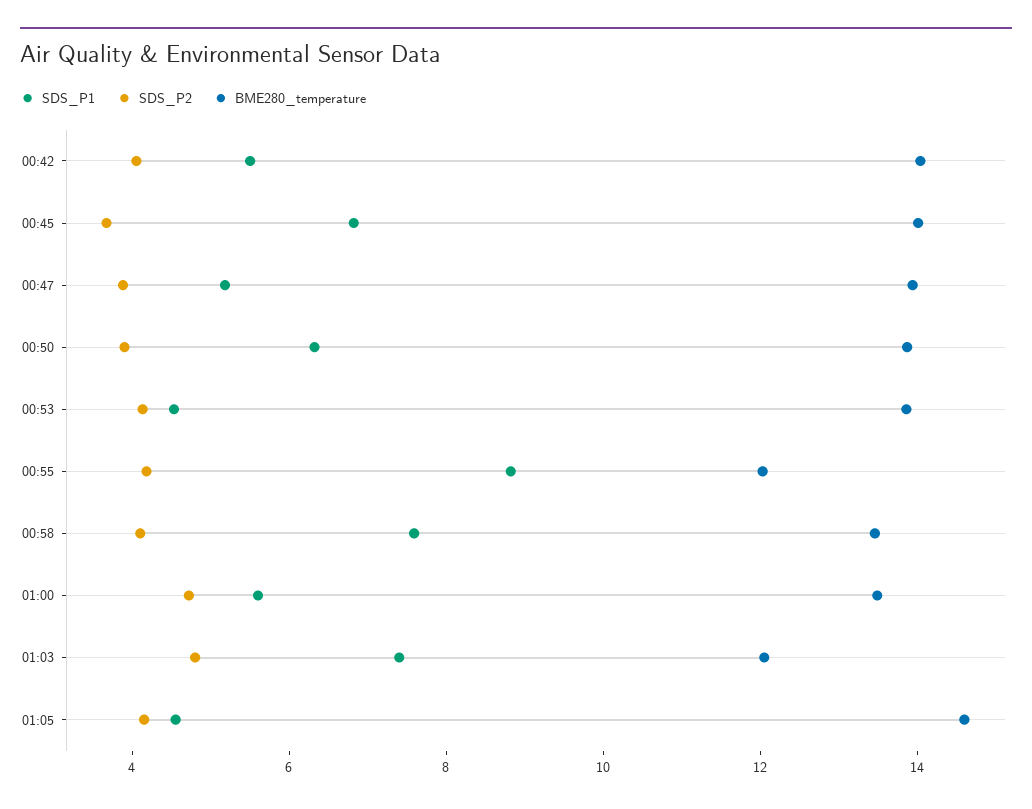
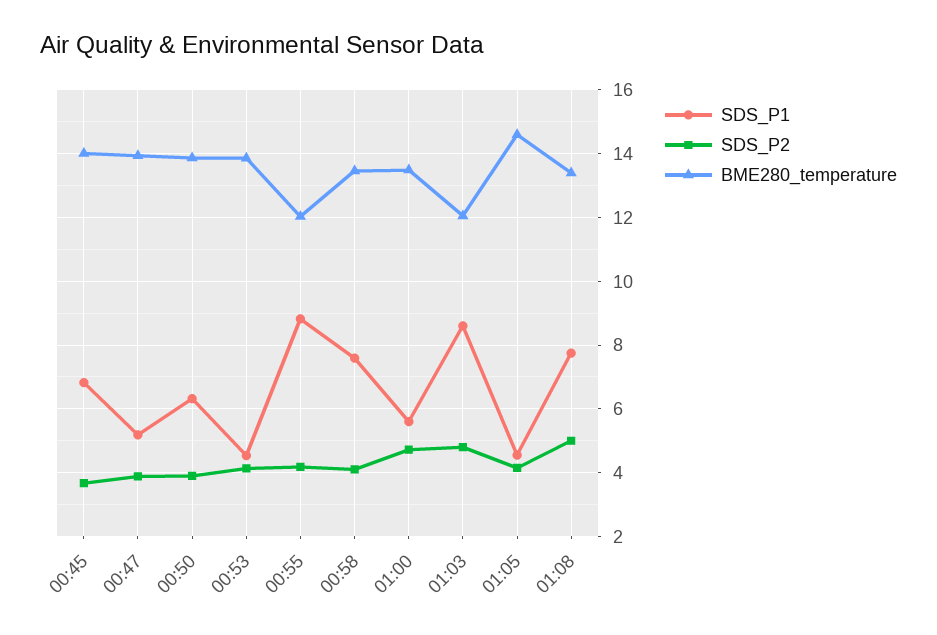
SDS_P1, 00:42: 5.5 -> none
SDS_P2, 00:42: 4 -> none
BME280_temperature, 00:42: 14 -> none
SDS_P1, 01:03: 7.5 -> 8.6
SDS_P1, 01:08: none -> 7.8
SDS_P2, 01:08: none -> 5
BME280_temperature, 01:08: none -> 13.4

